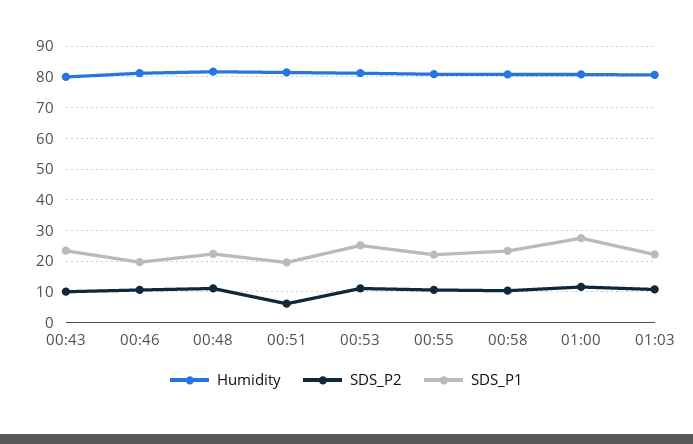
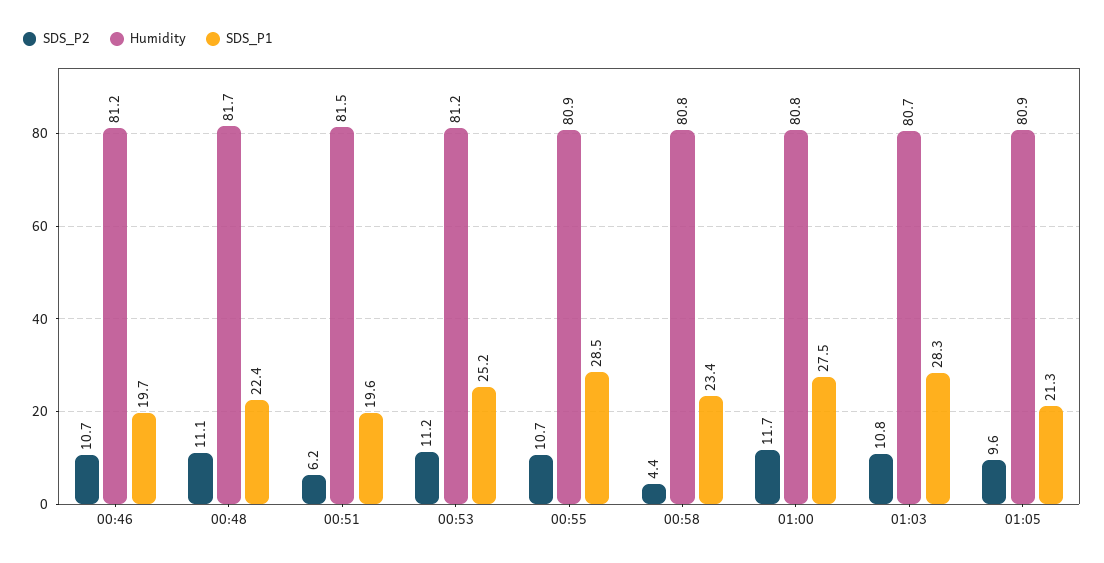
Humidity, 00:43: 80 -> none
SDS_P2, 00:43: 10 -> none
SDS_P1, 00:43: 24 -> none
SDS_P1, 00:55: 22 -> 28.5
SDS_P2, 00:58: 10 -> 4.4
SDS_P1, 01:03: 22 -> 28.3
SDS_P2, 01:05: none -> 9.6
Humidity, 01:05: none -> 80.9
SDS_P1, 01:05: none -> 21.3

